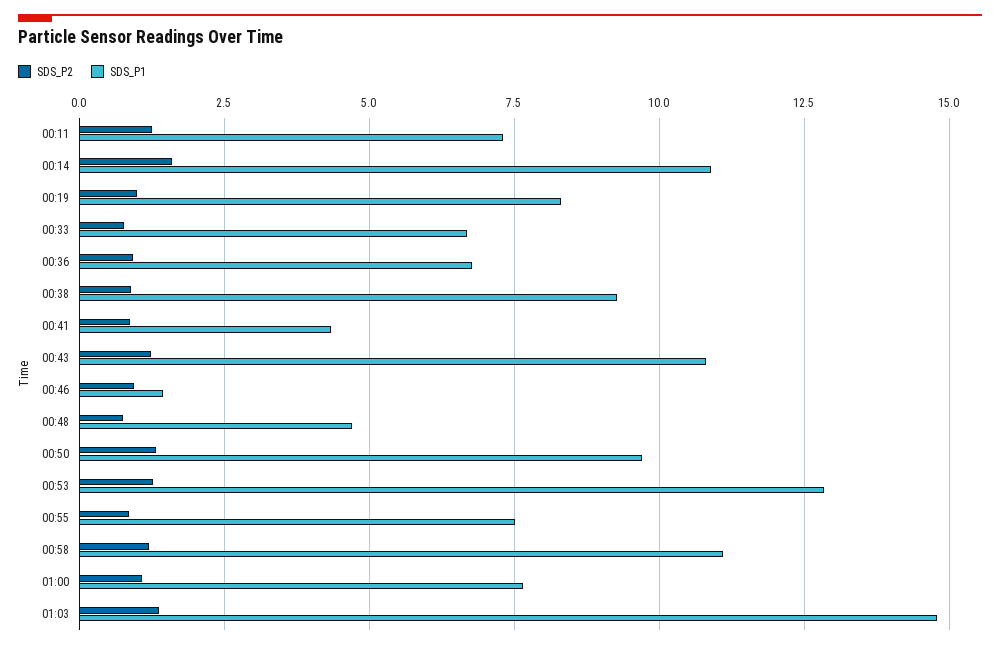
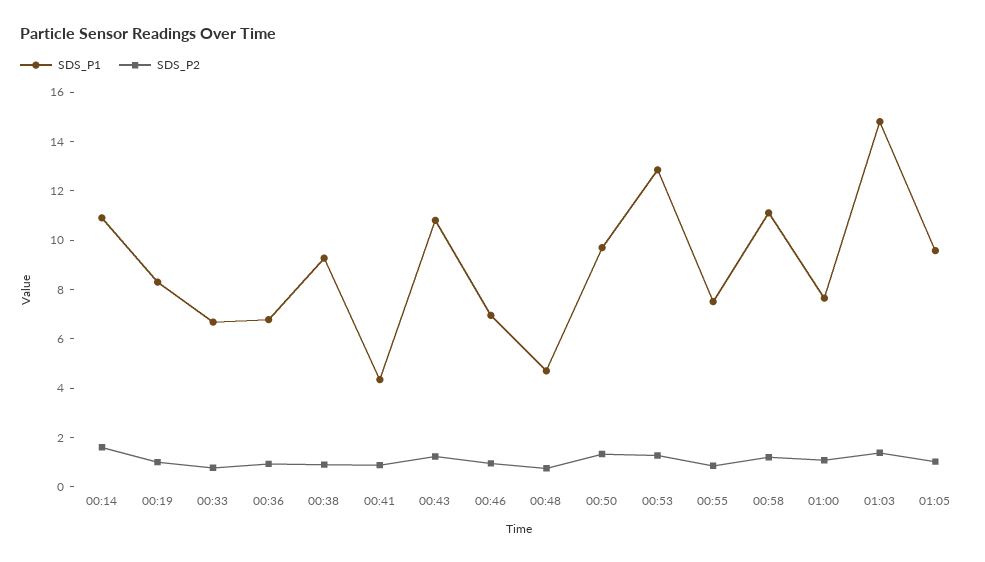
SDS_P2, 00:11: 1.25 -> none
SDS_P1, 00:11: 7.25 -> none
SDS_P1, 00:46: 1.5 -> 7
SDS_P1, 01:05: none -> 9.5
SDS_P2, 01:05: none -> 1

